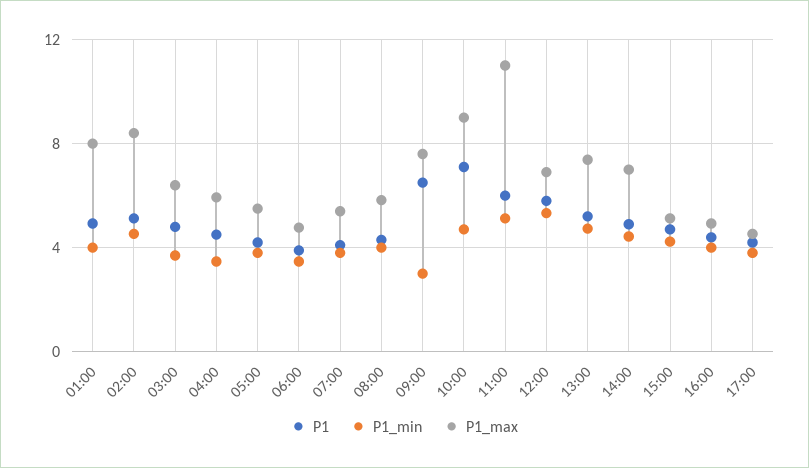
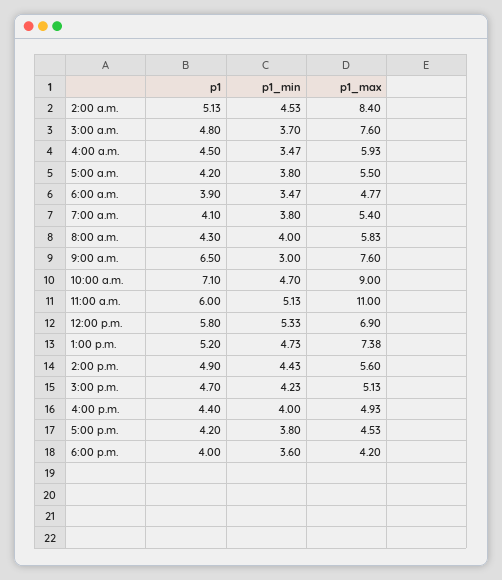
P1, 01:00: 5 -> none
P1_min, 01:00: 4 -> none
P1_max, 01:00: 8 -> none
P1_max, 03:00: 6.5 -> 7.6
P1_max, 14:00: 7 -> 5.6
P1, 6:00 p.m.: none -> 4
P1_min, 6:00 p.m.: none -> 3.6
P1_max, 6:00 p.m.: none -> 4.2

